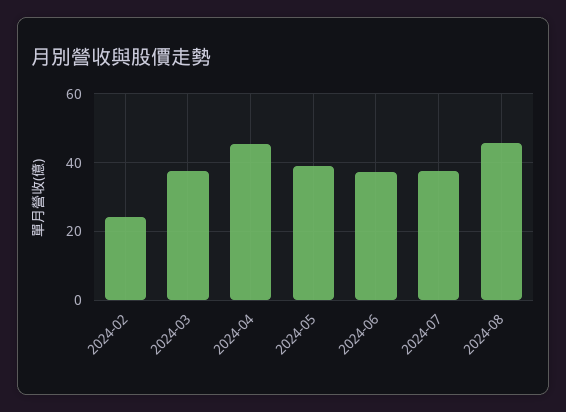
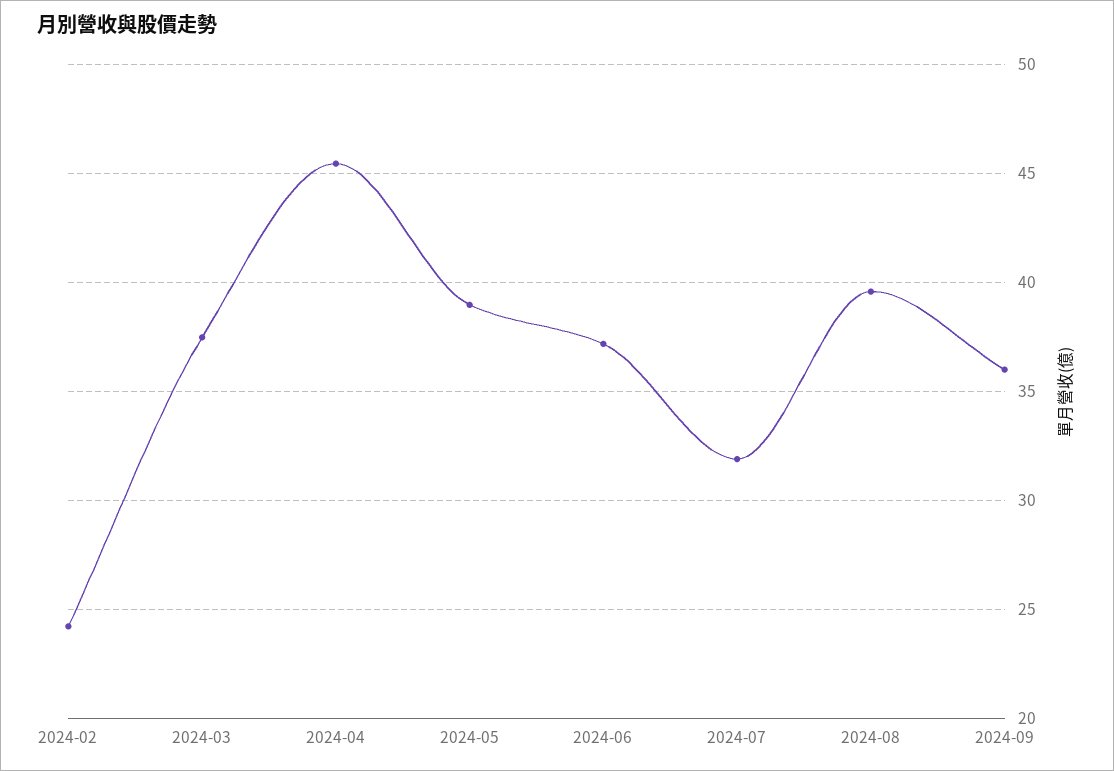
2024-07: 38 -> 32
2024-08: 46 -> 39.5
2024-09: none -> 36

